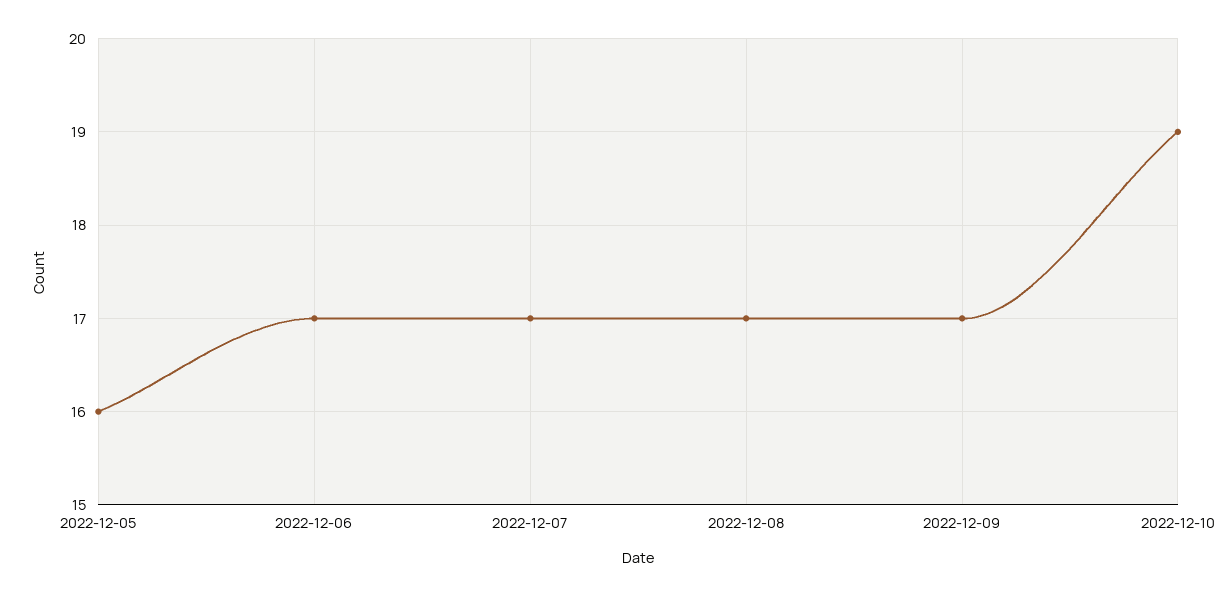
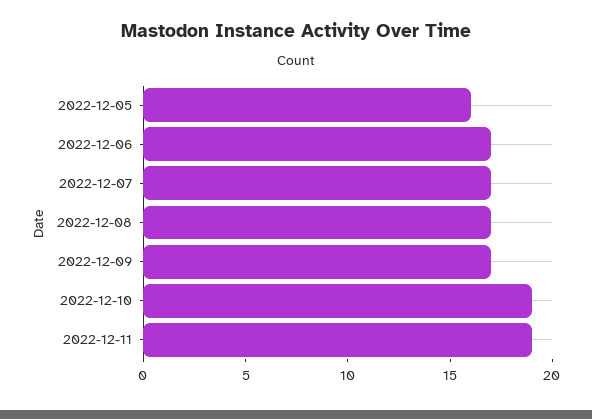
2022-12-11: none -> 19

